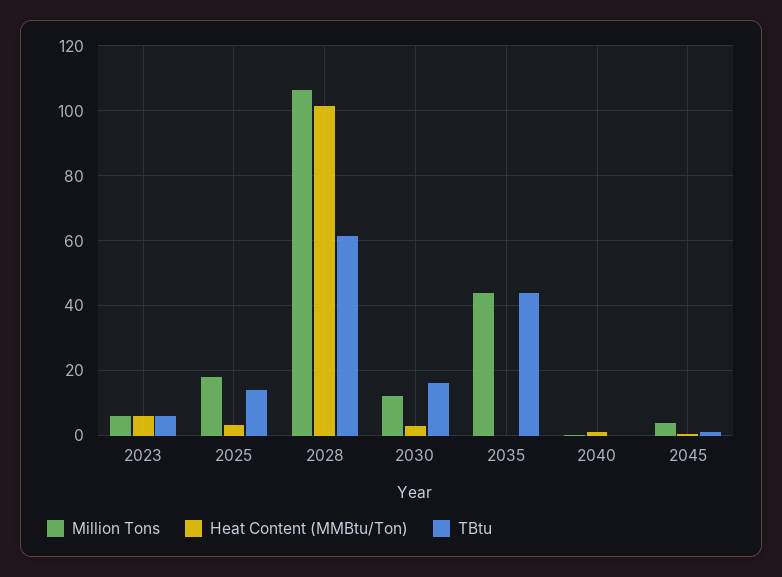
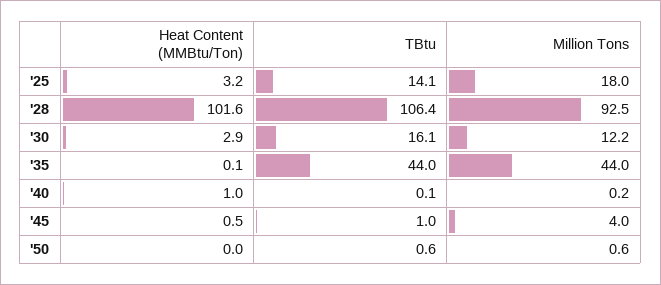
Million Tons, 2023: 6 -> none
Heat Content (MMBtu/Ton), 2023: 6 -> none
TBtu, 2023: 6 -> none
Million Tons, 2028: 106 -> 92.5
TBtu, 2028: 62 -> 106.4
Heat Content (MMBtu/Ton), '50: none -> 0
TBtu, '50: none -> 0.6
Million Tons, '50: none -> 0.6

